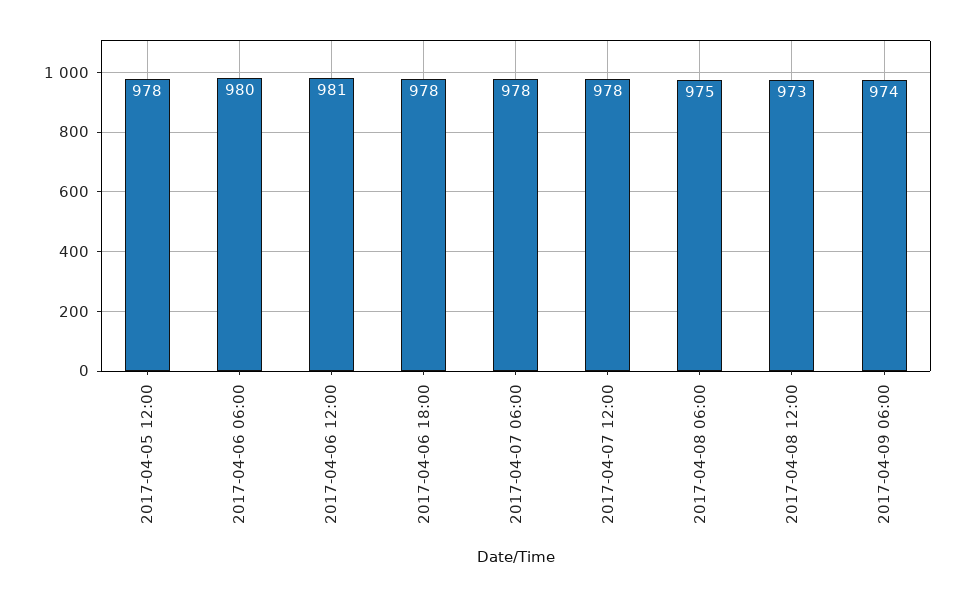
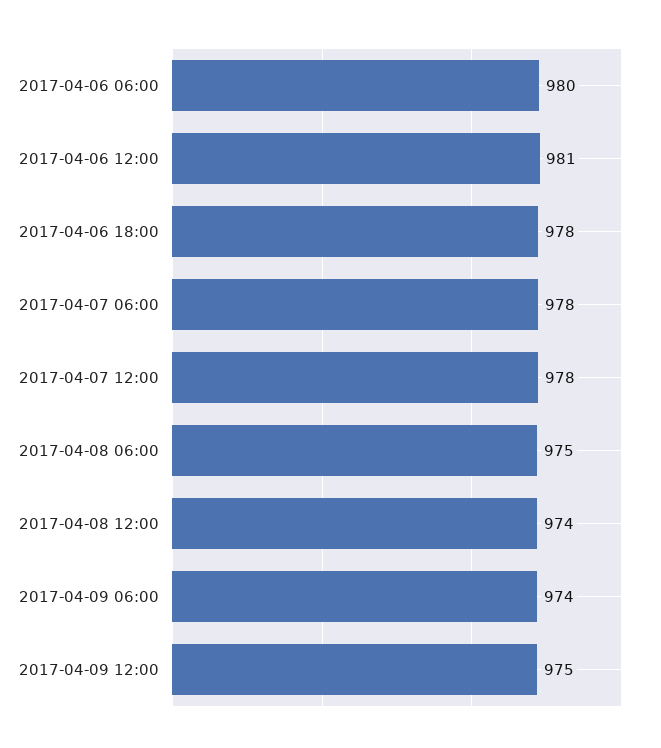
2017-04-05 12:00: 978 -> none
2017-04-08 12:00: 973 -> 974
2017-04-09 12:00: none -> 975

